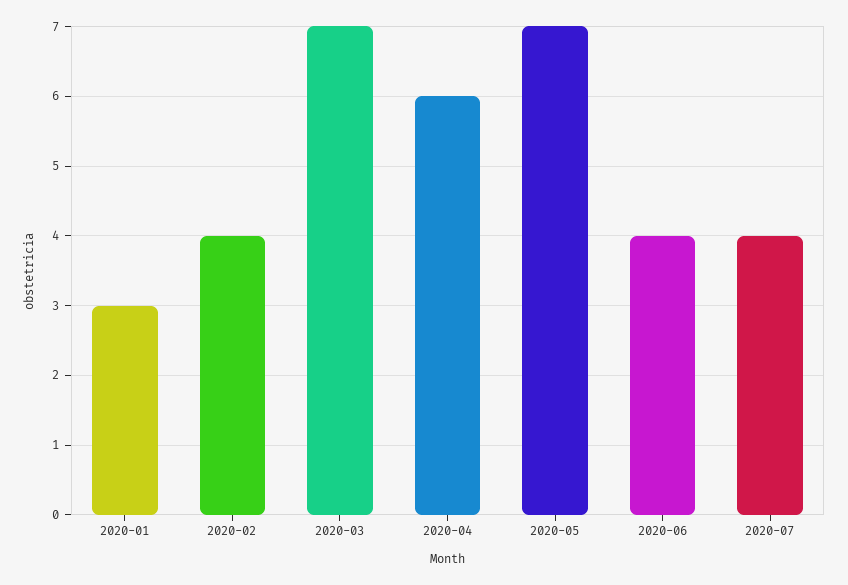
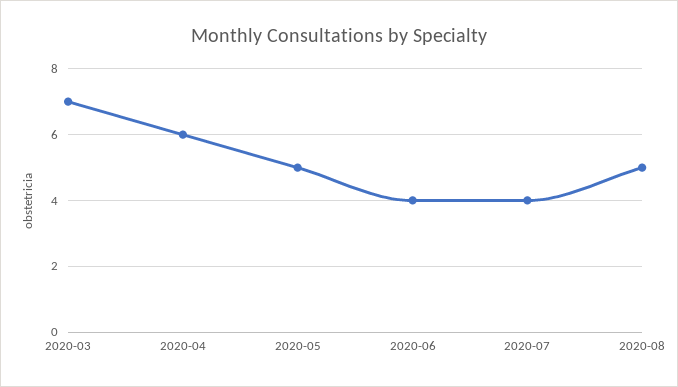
2020-01: 3 -> none
2020-02: 4 -> none
2020-05: 7 -> 5
2020-08: none -> 5

